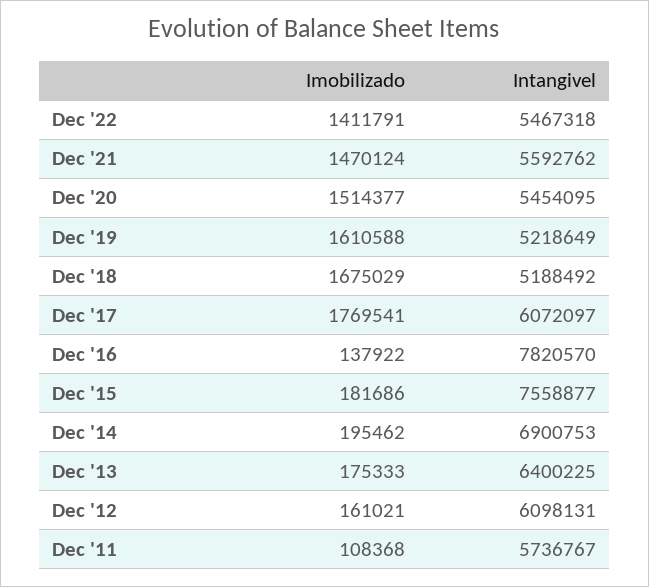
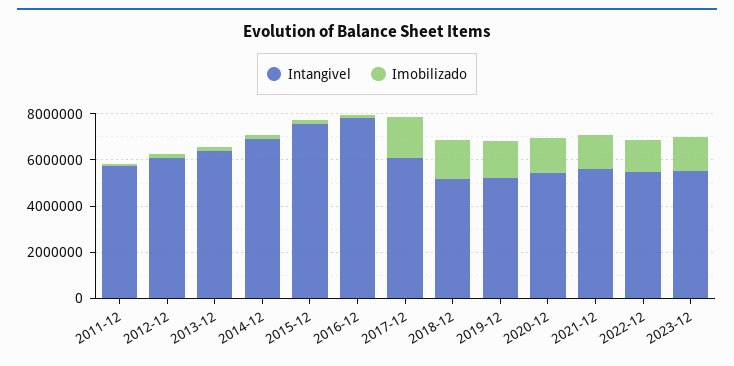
Intangivel, 2023-12: none -> 5500000
Imobilizado, 2023-12: none -> 1500000

